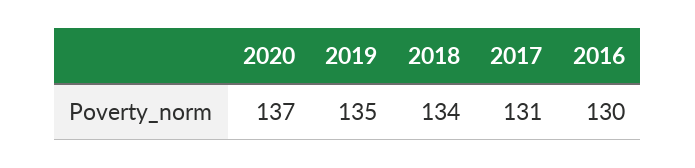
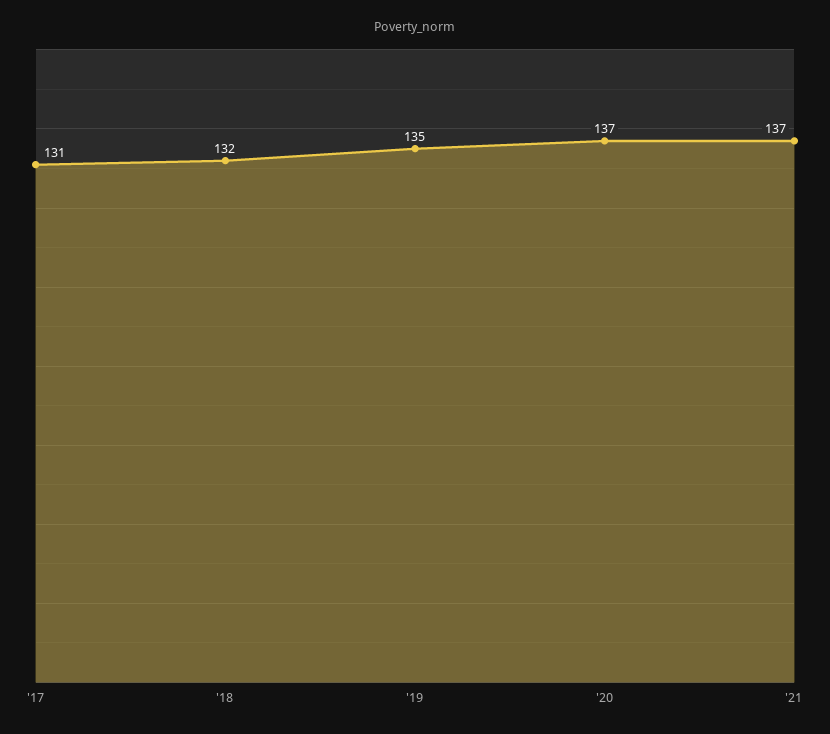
2018: 134 -> 132
2016: 130 -> none
'21: none -> 137

